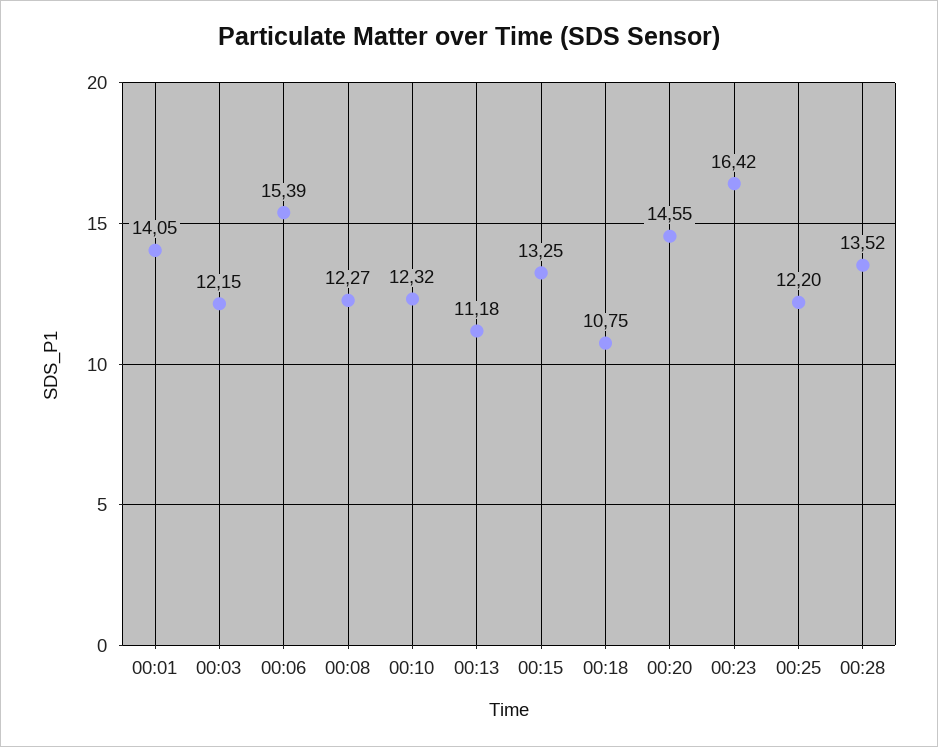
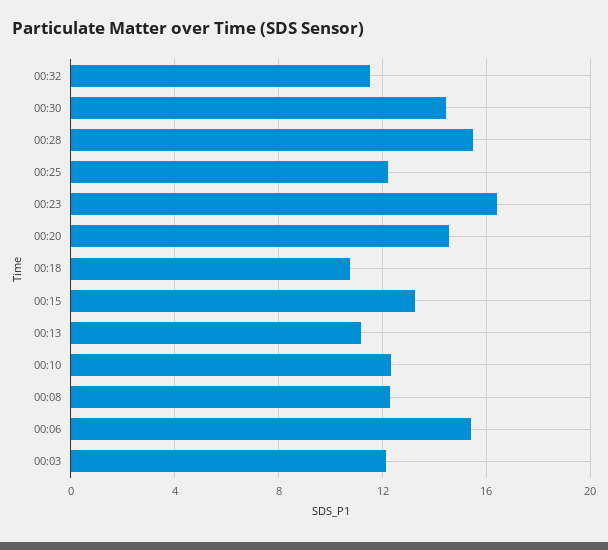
00:01: 14.05 -> none
00:28: 13.52 -> 15.5
00:32: none -> 11.5
00:30: none -> 14.5

